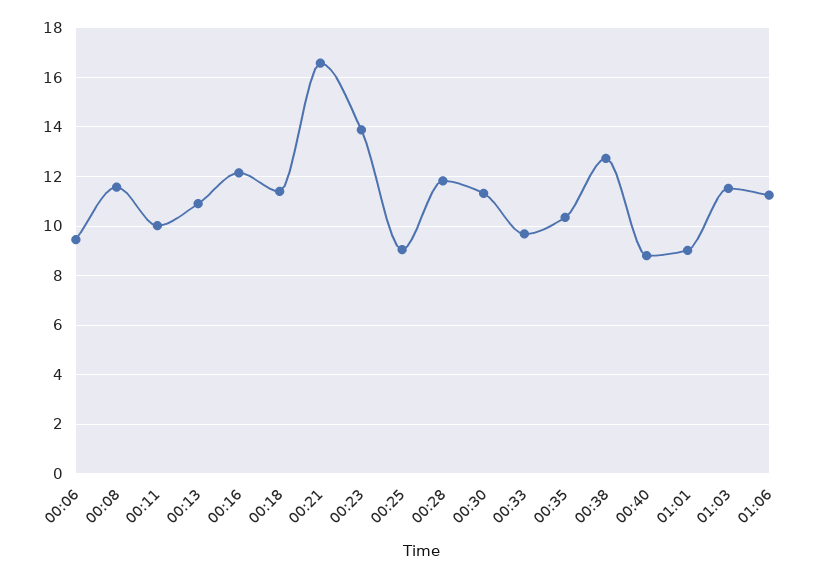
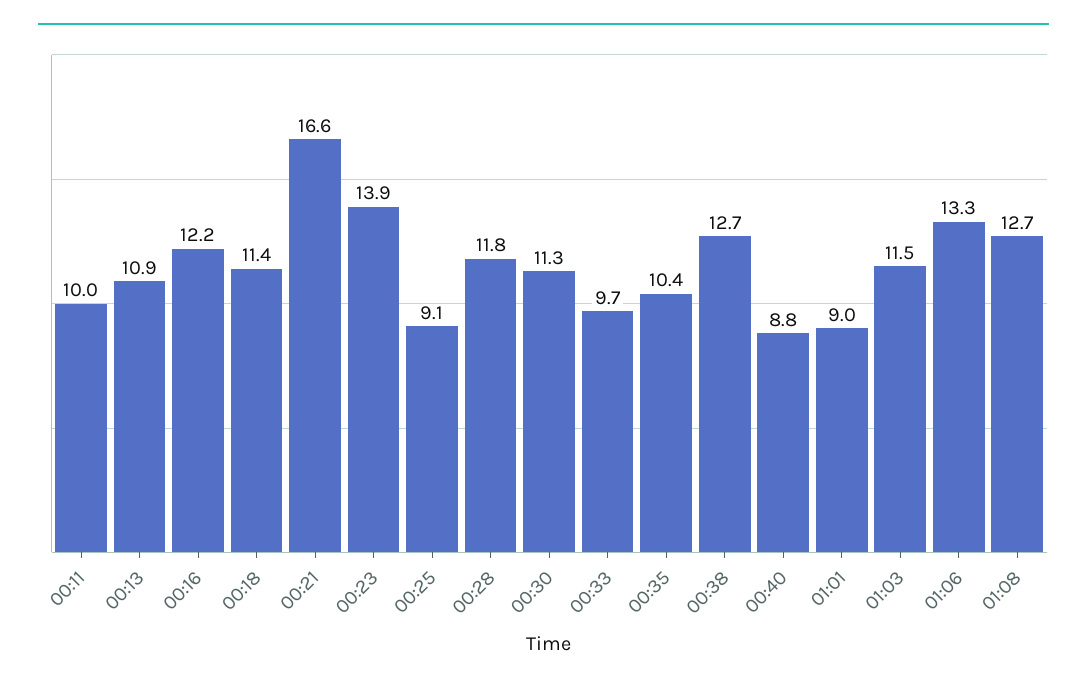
00:06: 9.5 -> none
00:08: 11.5 -> none
01:06: 11.25 -> 13.3
01:08: none -> 12.7

